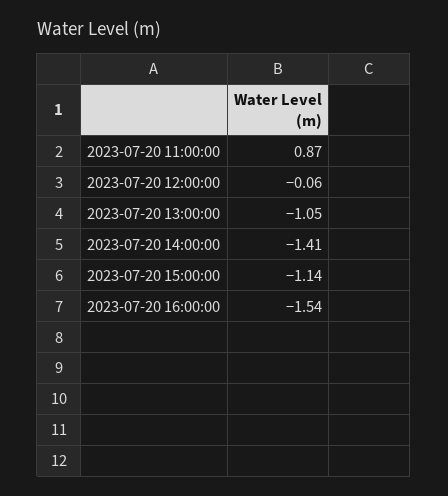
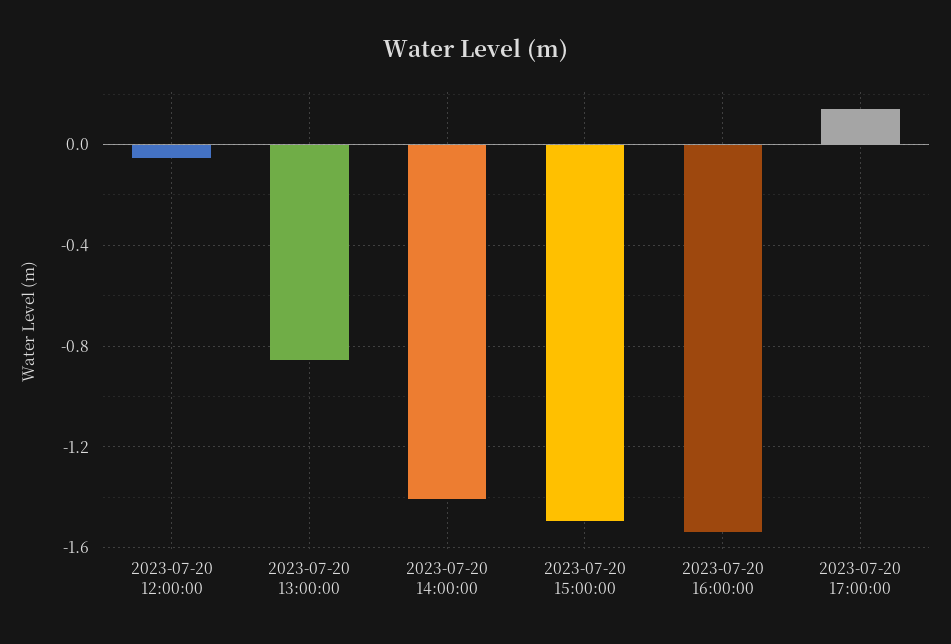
2023-07-20 11:00:00: 0.87 -> none
2023-07-20 13:00:00: -1.05 -> -0.85
2023-07-20 15:00:00: -1.14 -> -1.5
2023-07-20 17:00:00: none -> 0.15

